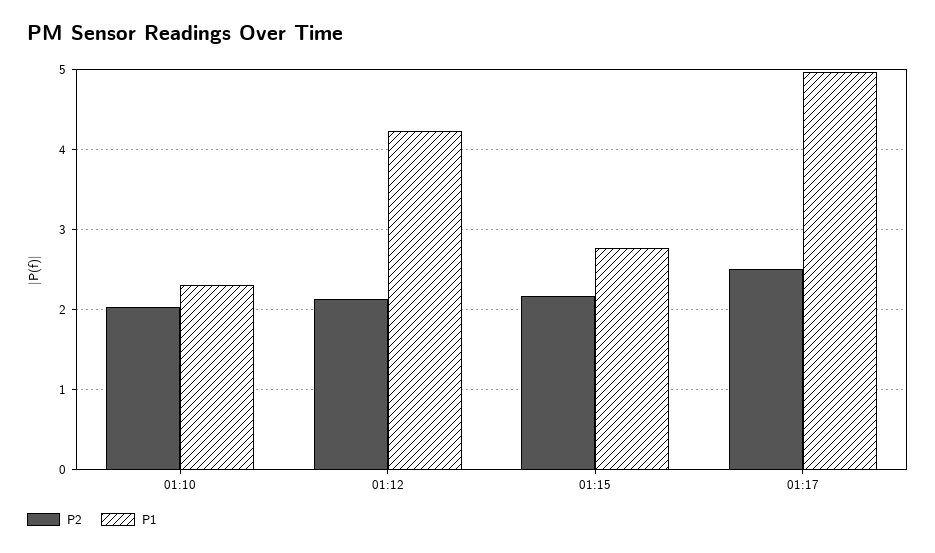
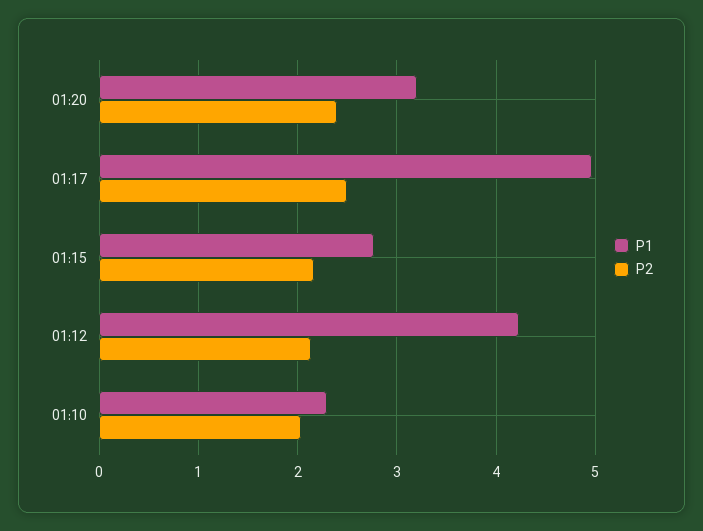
P1, 01:20: none -> 3.2
P2, 01:20: none -> 2.4

